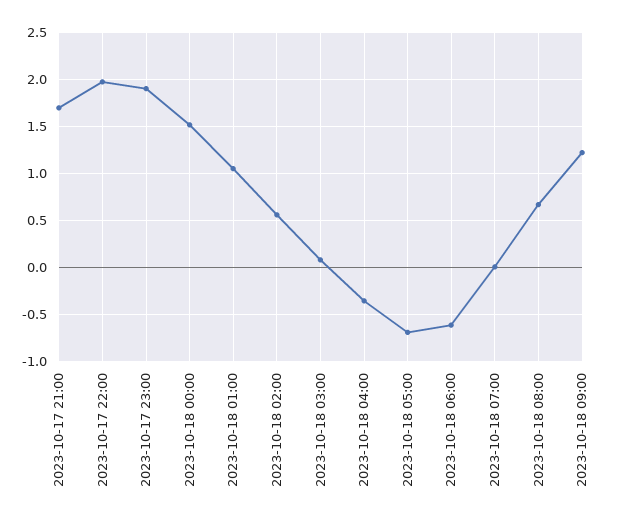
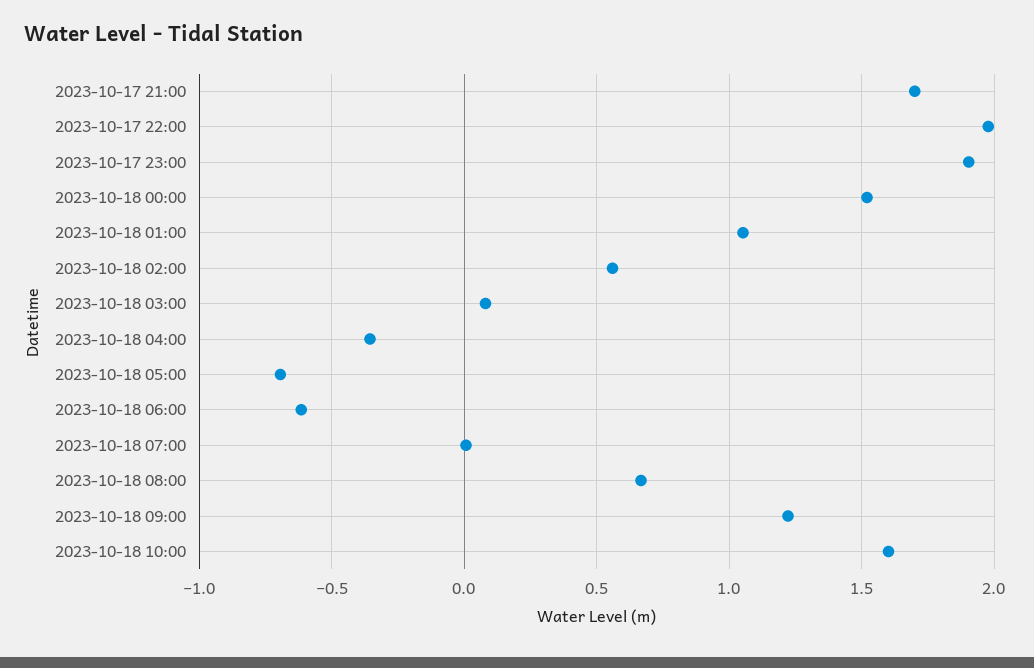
2023-10-18 10:00: none -> 1.6

